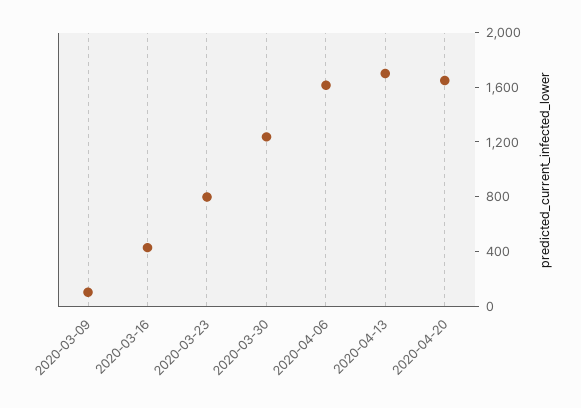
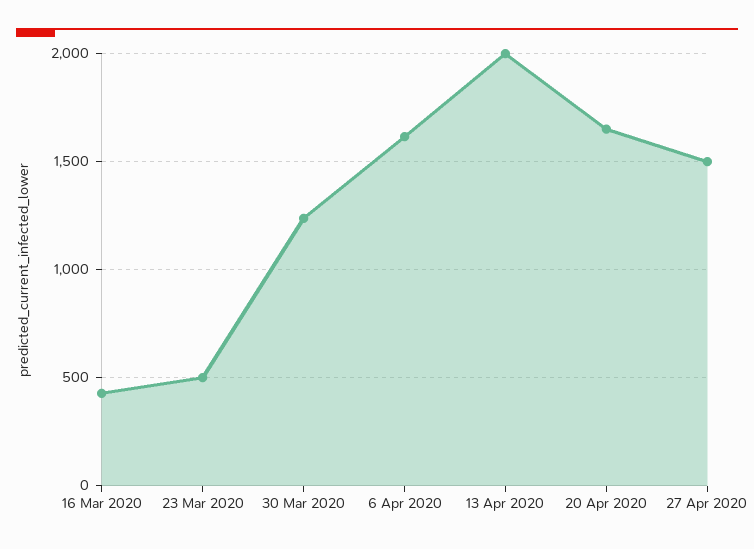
2020-03-09: 100 -> none
2020-03-23: 800 -> 500
2020-04-13: 1700 -> 2000
27 Apr 2020: none -> 1500

